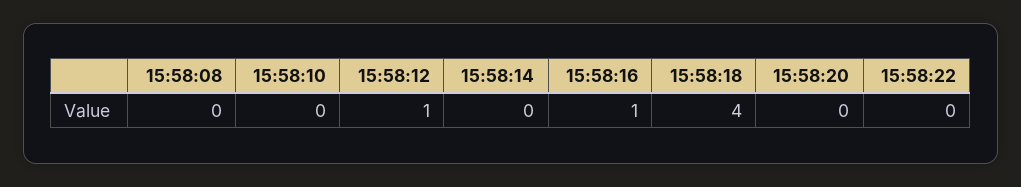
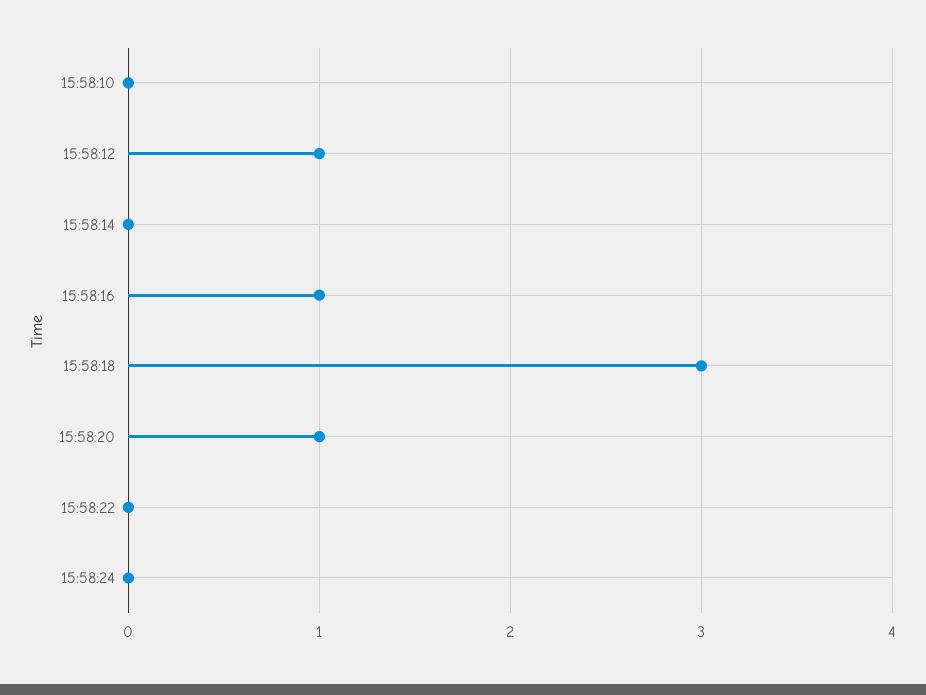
15:58:08: 0 -> none
15:58:18: 4 -> 3
15:58:20: 0 -> 1
15:58:24: none -> 0

